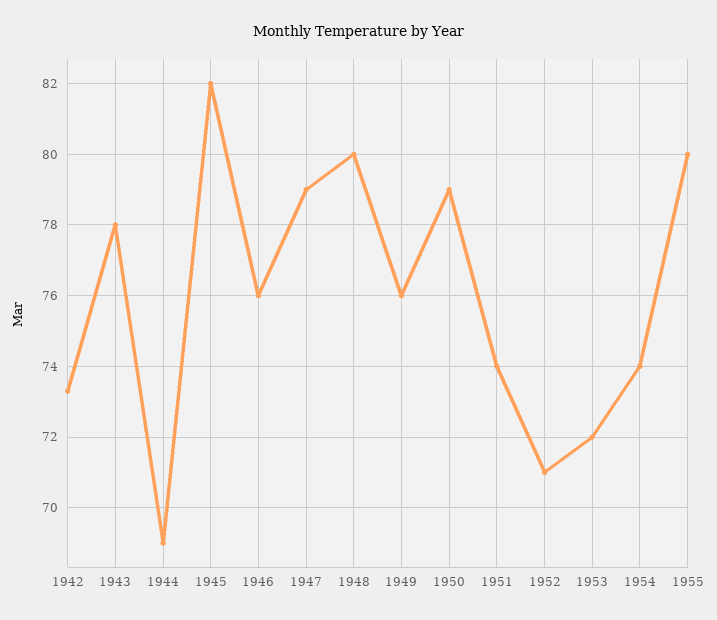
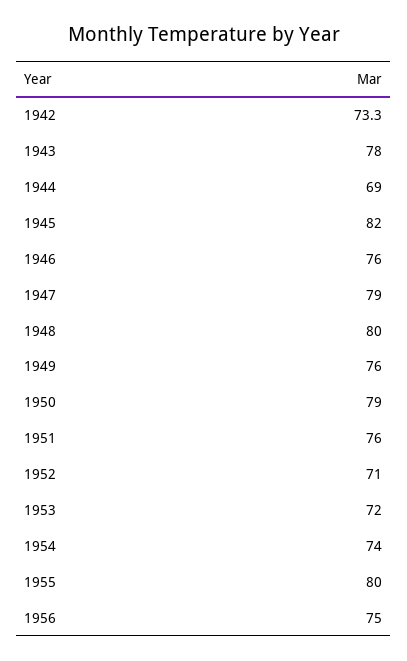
1951: 74 -> 76
1956: none -> 75

